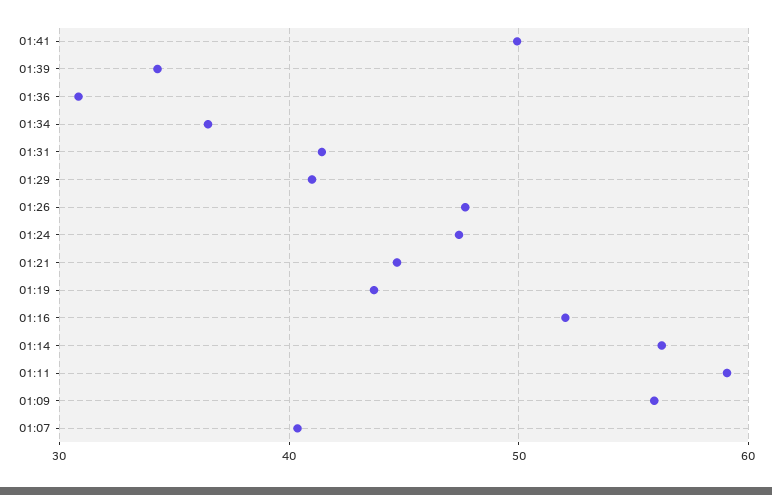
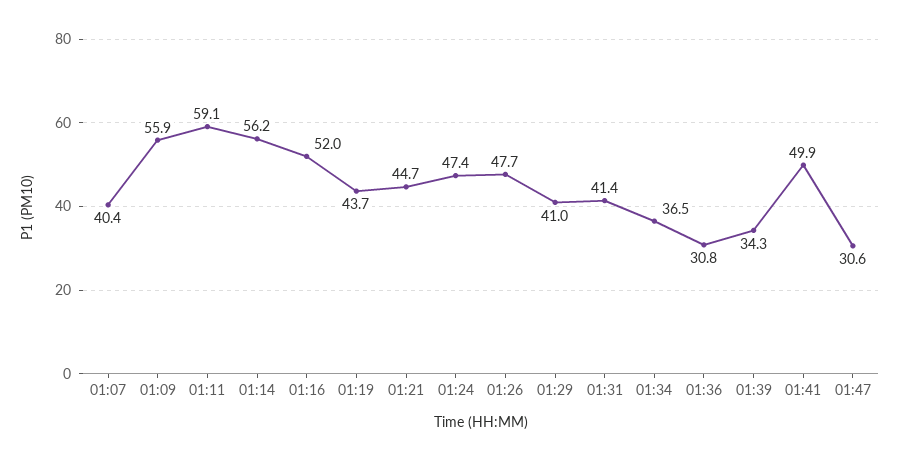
01:47: none -> 30.6

